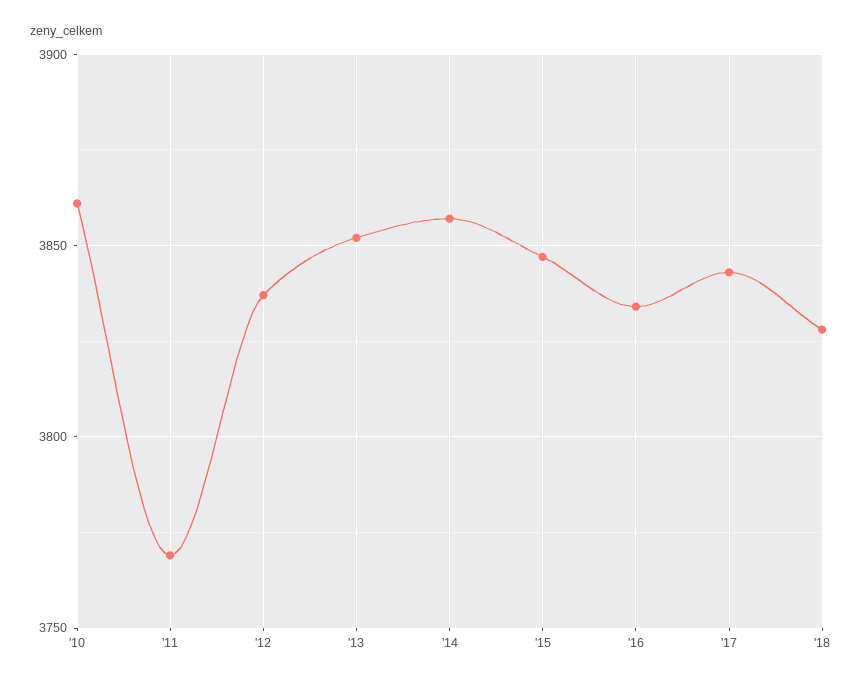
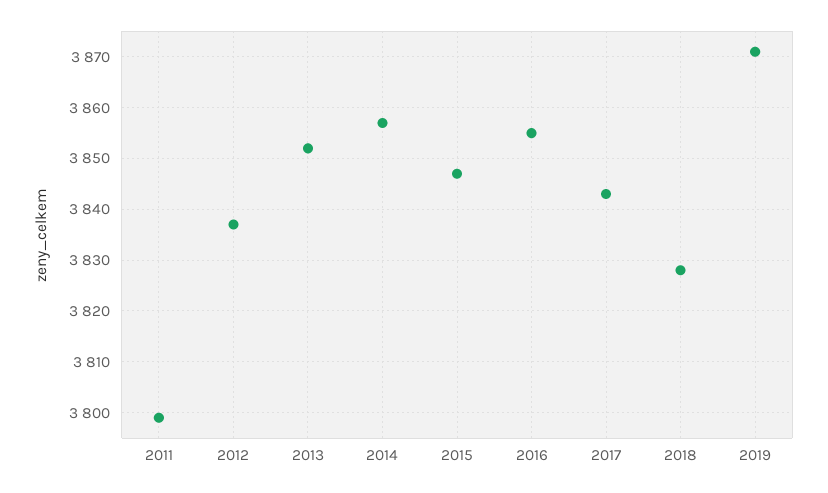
'10: 3860 -> none
'11: 3770 -> 3800
'16: 3835 -> 3855
2019: none -> 3870

